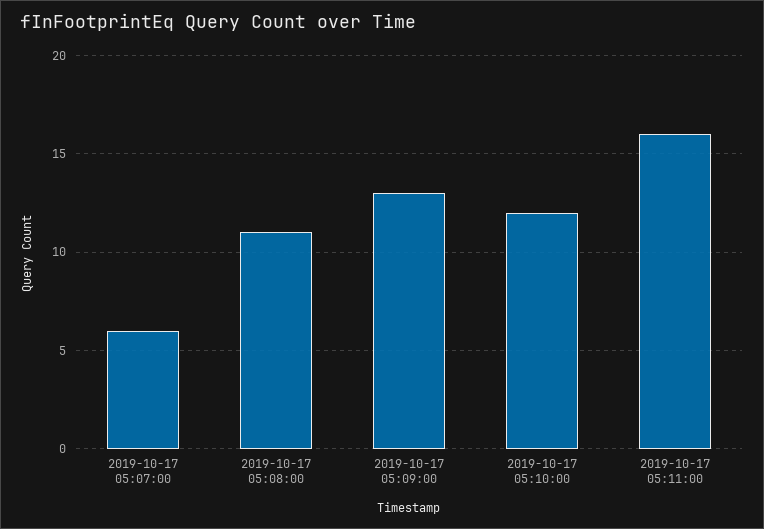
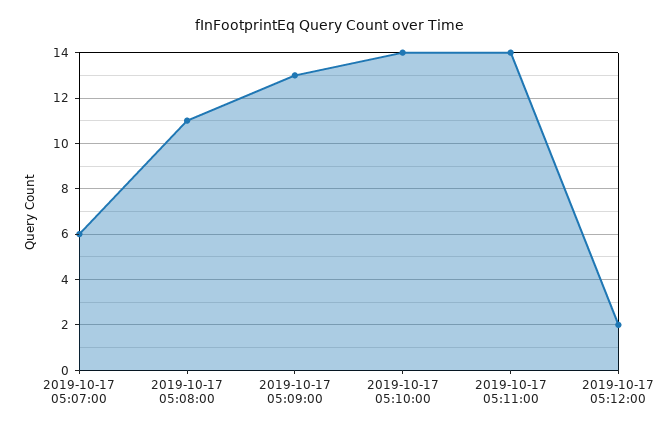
2019-10-17 05:10:00: 12 -> 14
2019-10-17 05:11:00: 16 -> 14
2019-10-17 05:12:00: none -> 2

